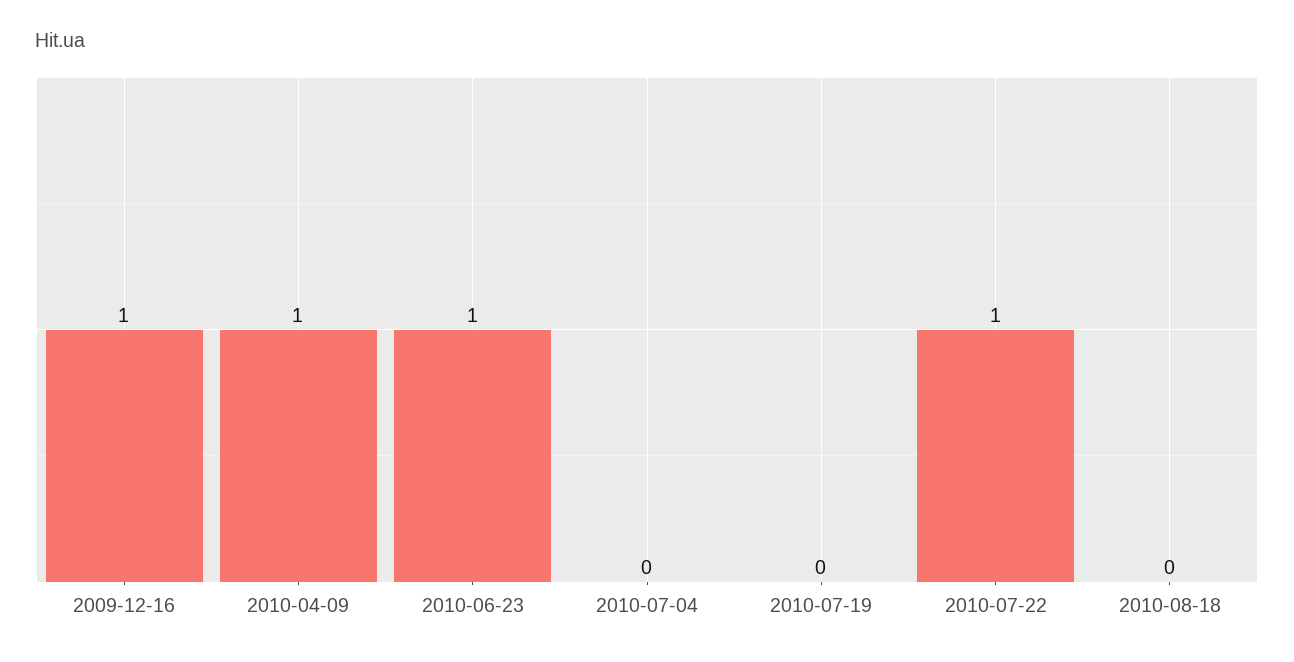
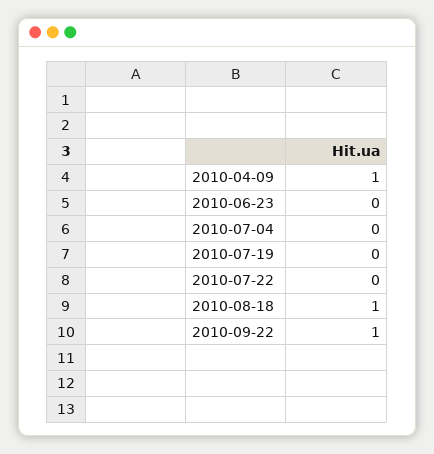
2009-12-16: 1 -> none
2010-06-23: 1 -> 0
2010-07-22: 1 -> 0
2010-08-18: 0 -> 1
2010-09-22: none -> 1

